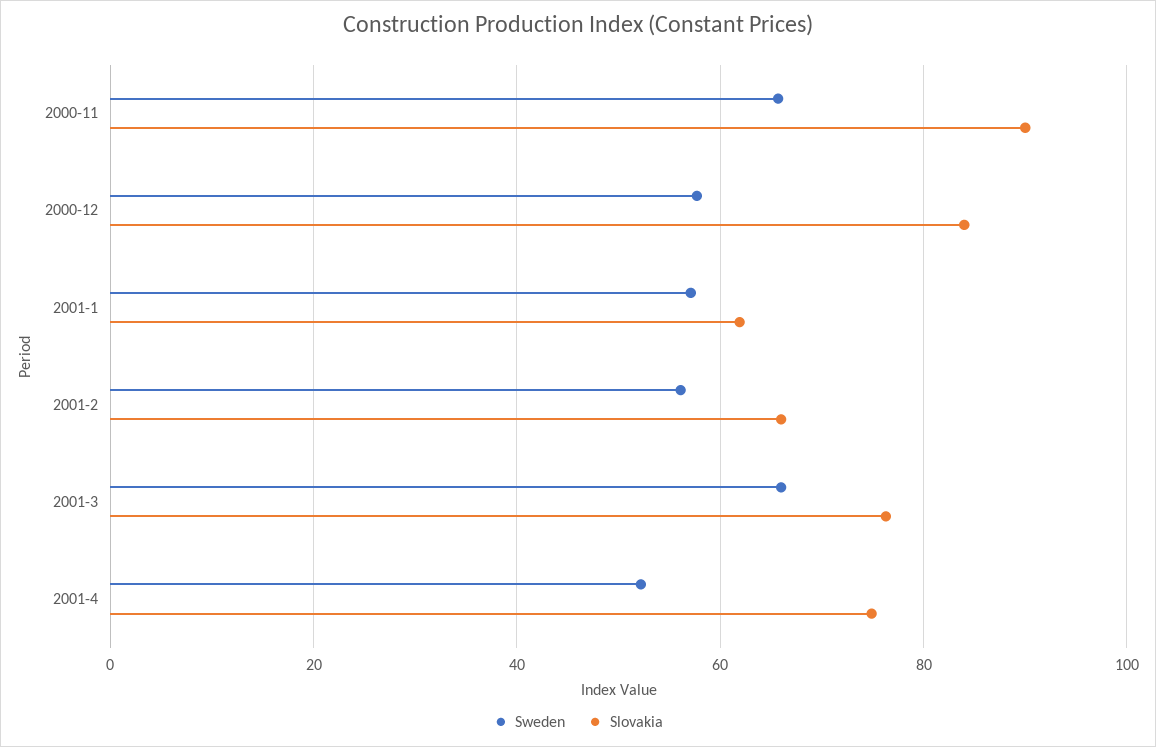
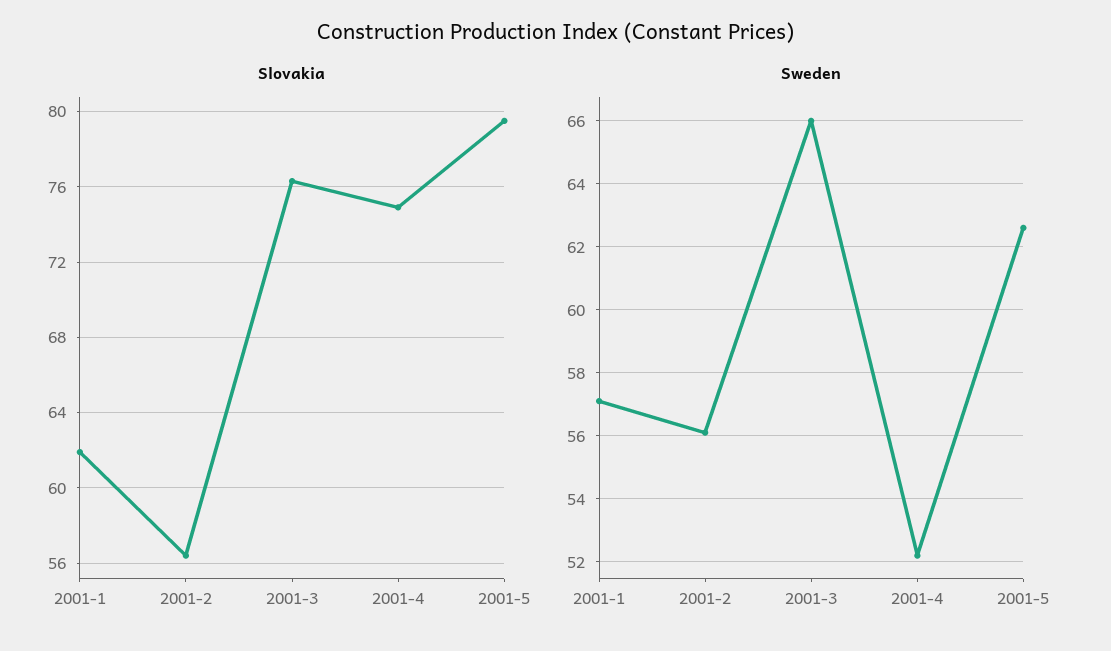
Sweden, 2000-11: 66 -> none
Slovakia, 2000-11: 90 -> none
Sweden, 2000-12: 58 -> none
Slovakia, 2000-12: 84 -> none
Slovakia, 2001-2: 66 -> 56.5
Slovakia, 2001-5: none -> 79.5
Sweden, 2001-5: none -> 62.5

